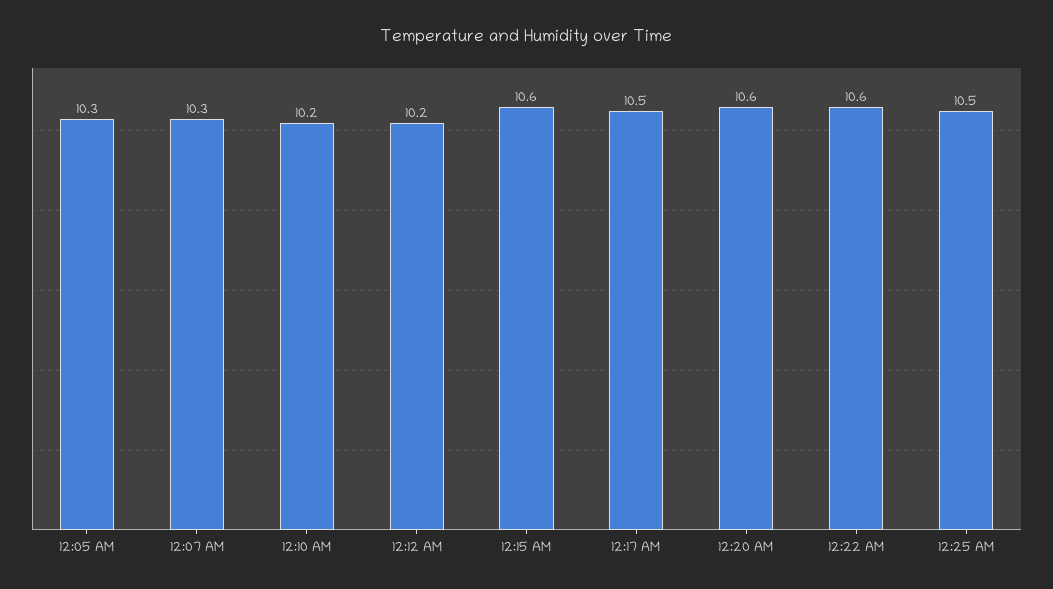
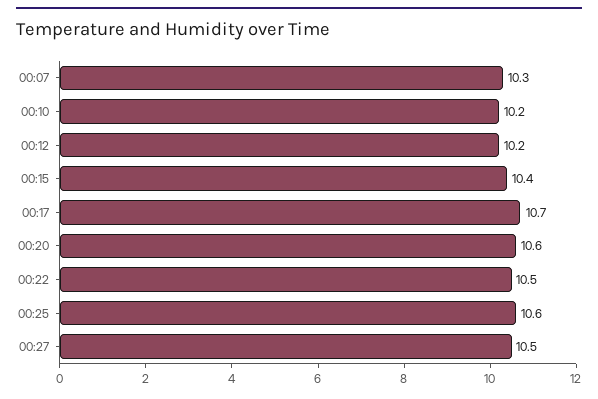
12:05 AM: 10.3 -> none
12:15 AM: 10.6 -> 10.4
12:17 AM: 10.5 -> 10.7
12:22 AM: 10.6 -> 10.5
12:25 AM: 10.5 -> 10.6
00:27: none -> 10.5

